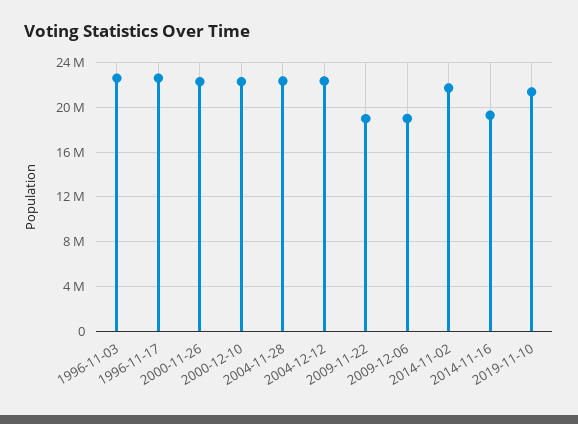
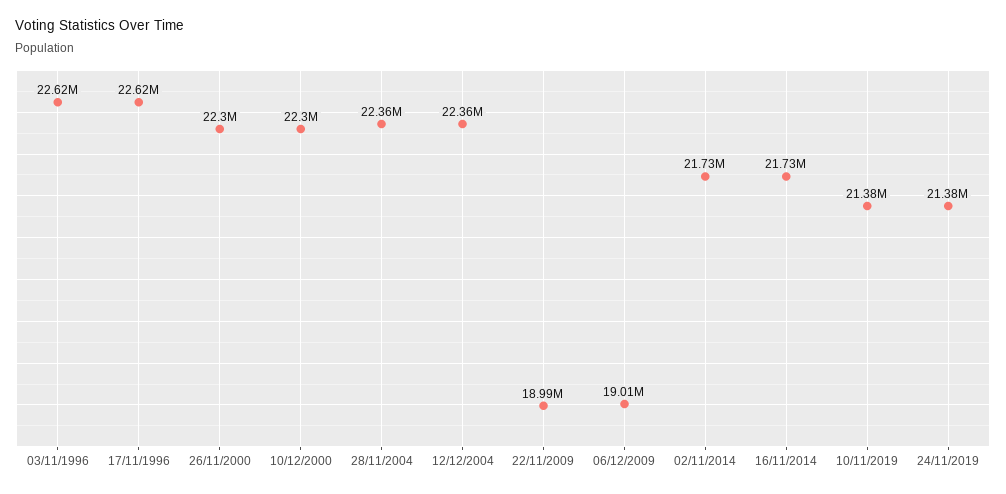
2014-11-16: 19000000 -> 21730000
24/11/2019: none -> 21380000

